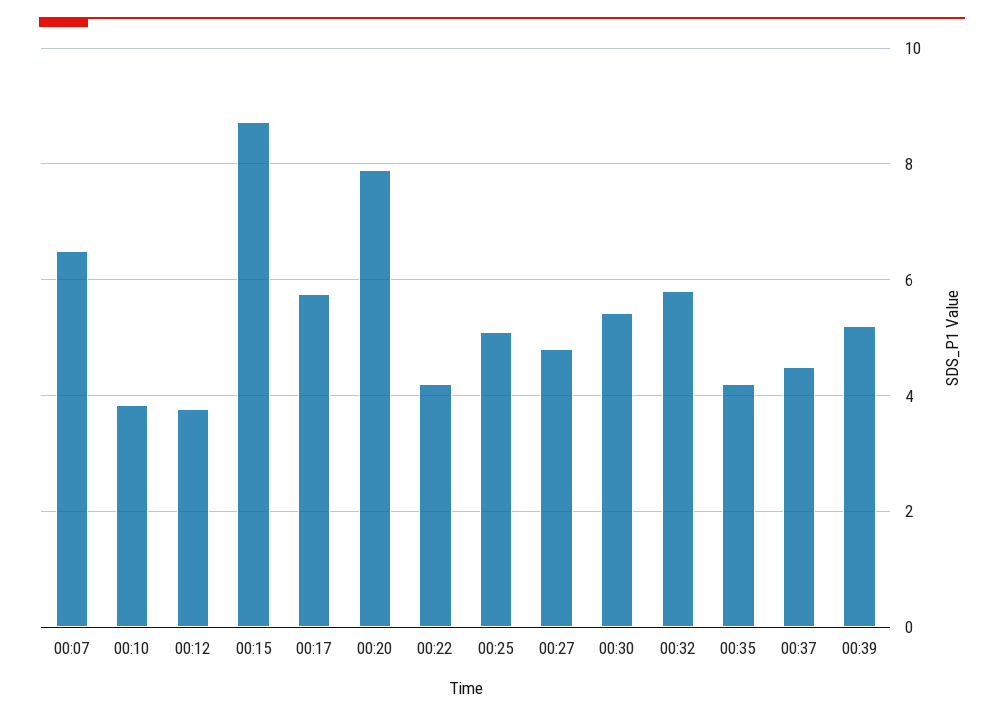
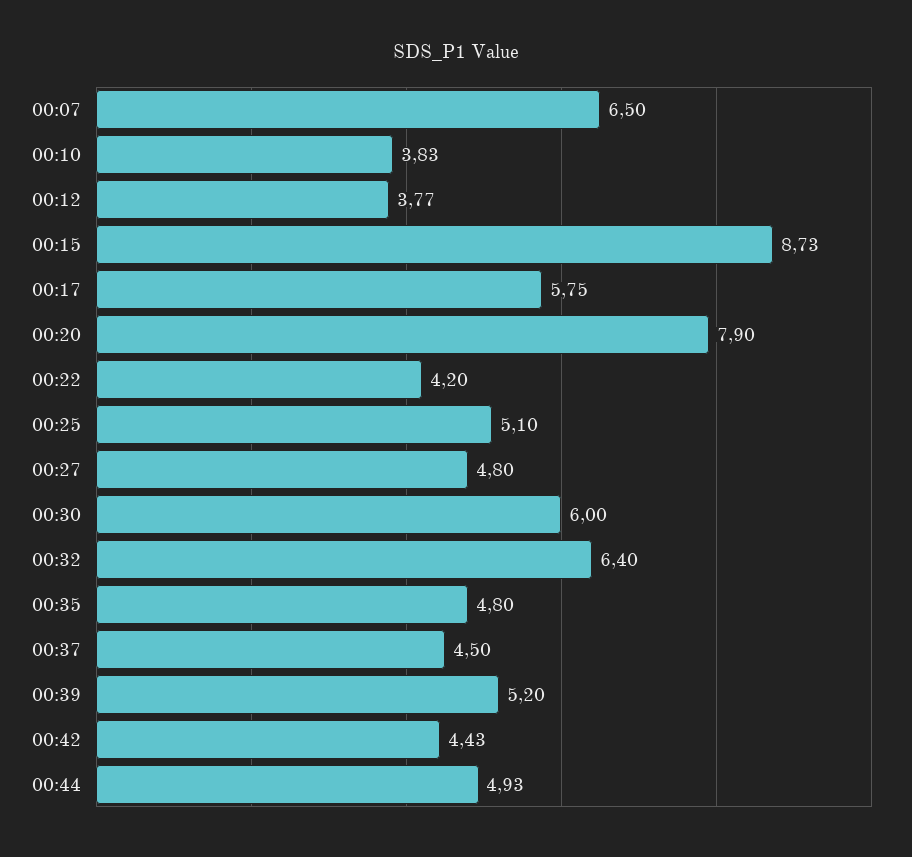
00:30: 5.4 -> 6
00:32: 5.8 -> 6.4
00:35: 4.2 -> 4.8
00:42: none -> 4.43
00:44: none -> 4.93

